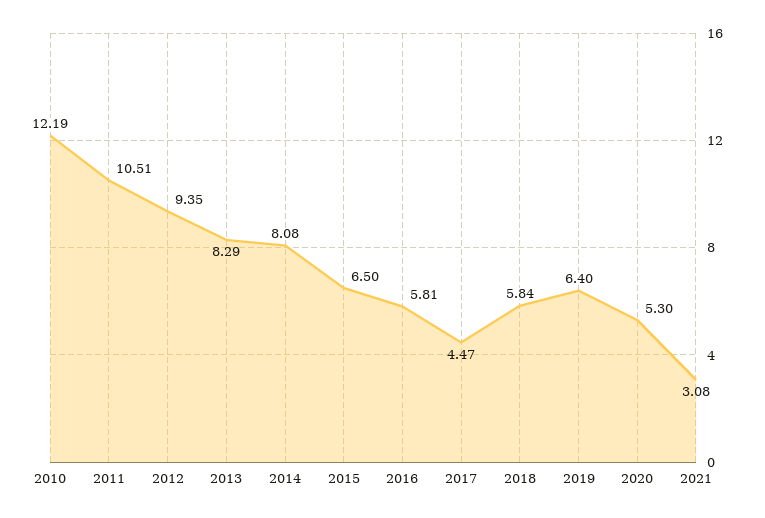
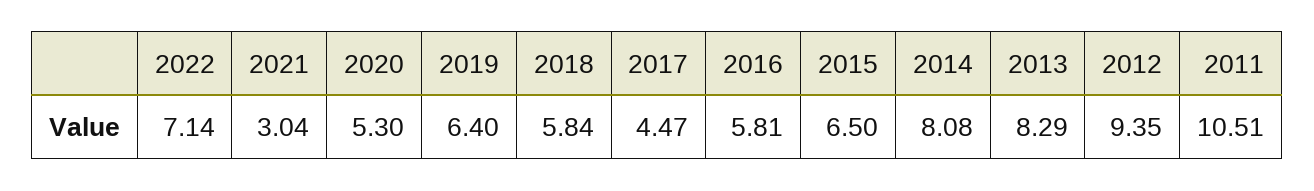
2010: 12.19 -> none
2021: 3.08 -> 3.04
2022: none -> 7.14

